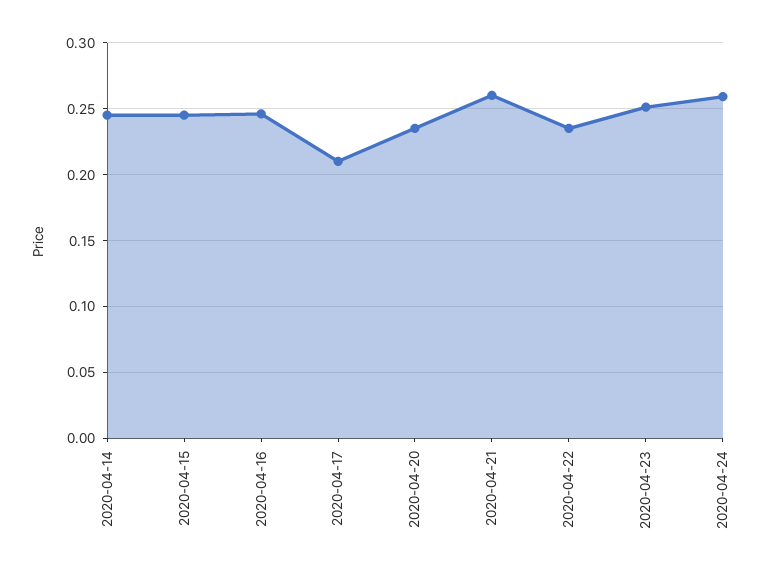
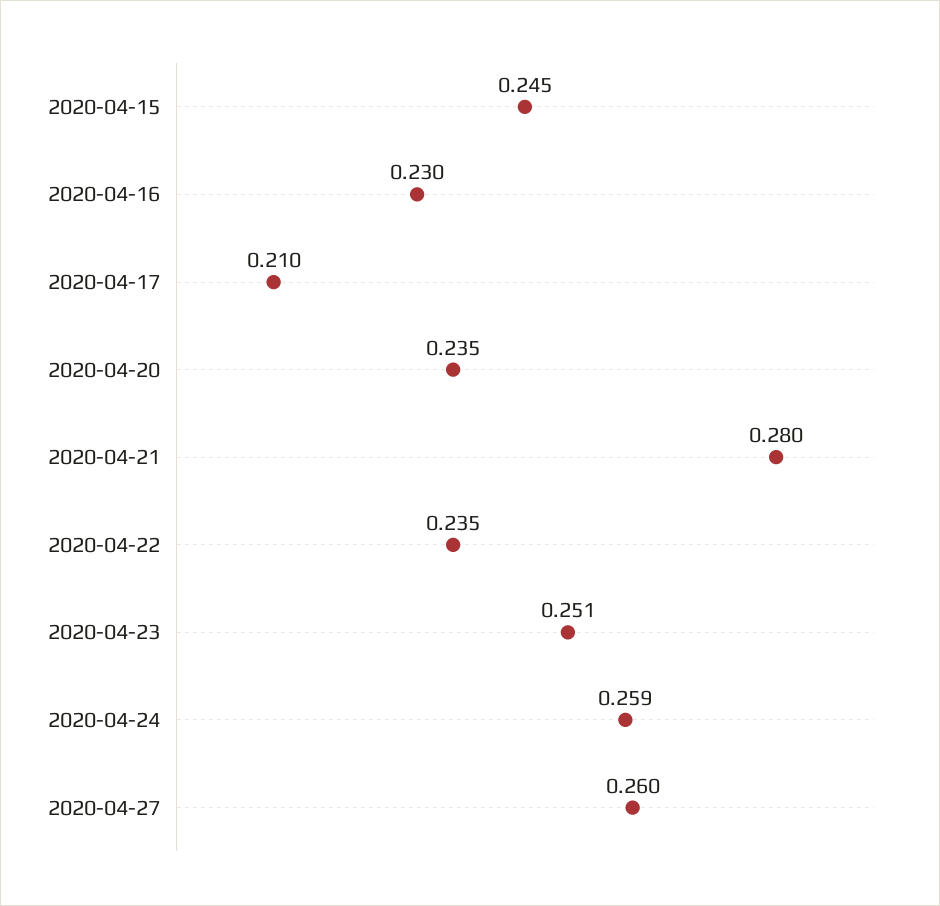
2020-04-14: 0.245 -> none
2020-04-16: 0.245 -> 0.23
2020-04-21: 0.26 -> 0.28
2020-04-27: none -> 0.26

